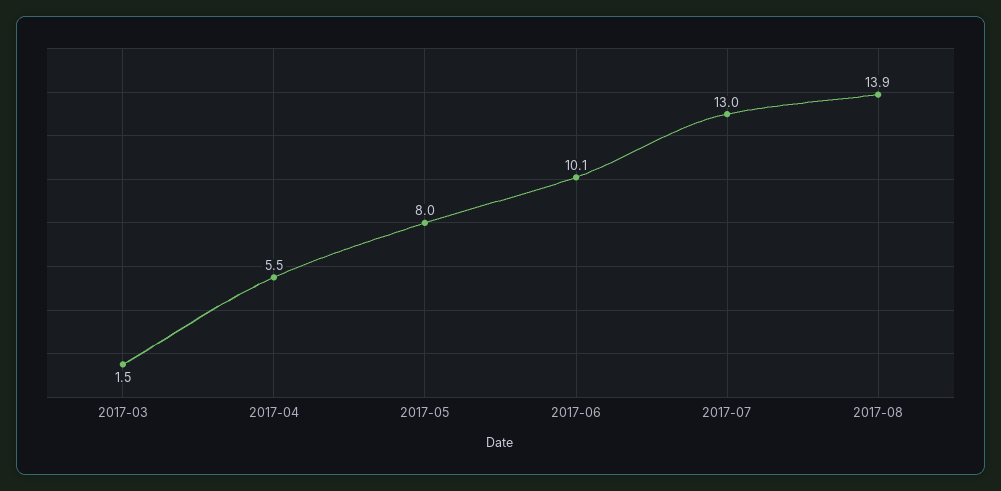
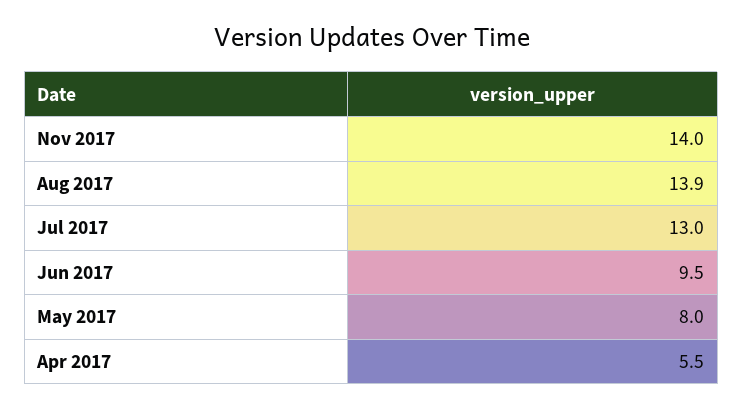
2017-03: 1.5 -> none
2017-06: 10.1 -> 9.5
Nov 2017: none -> 14

